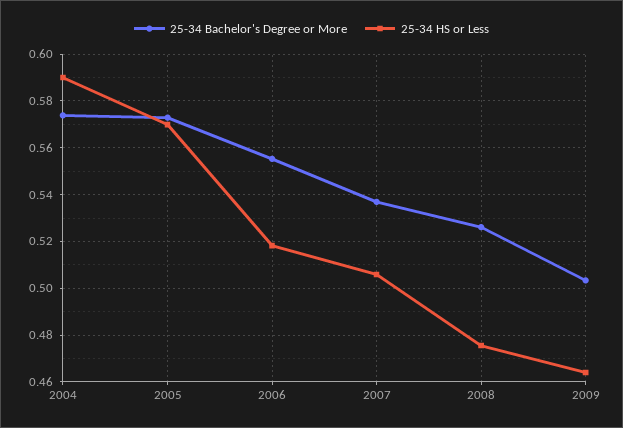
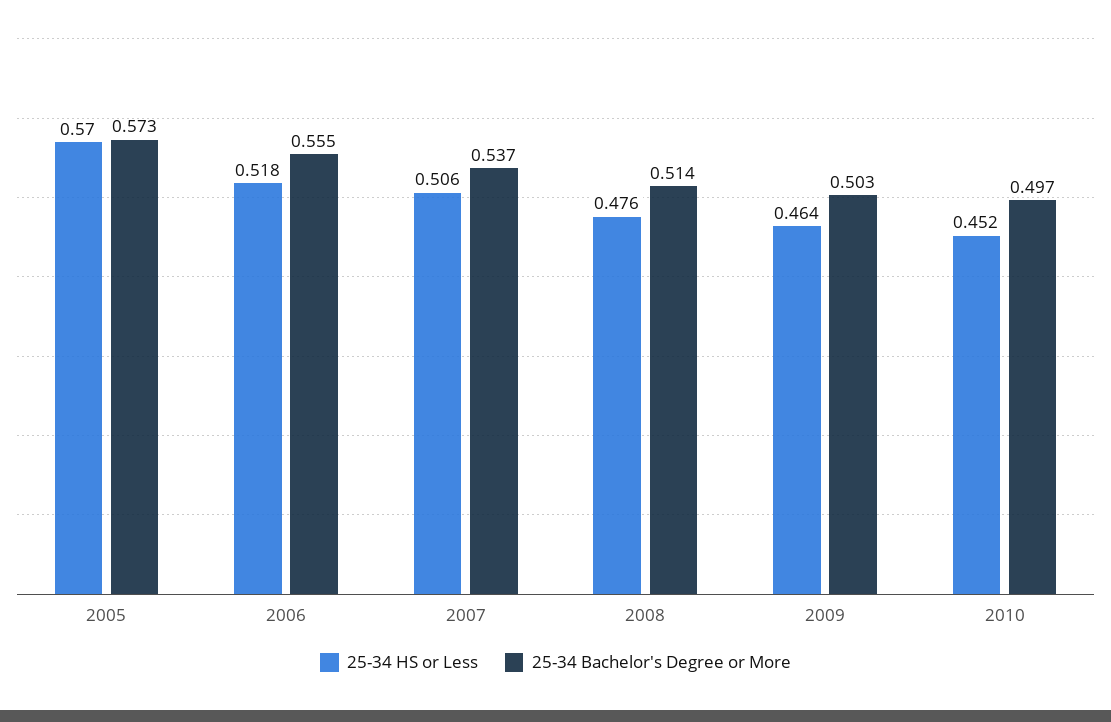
25-34 Bachelor's Degree or More, 2004: 0.575 -> none
25-34 HS or Less, 2004: 0.59 -> none
25-34 Bachelor's Degree or More, 2008: 0.525 -> 0.514
25-34 HS or Less, 2010: none -> 0.452
25-34 Bachelor's Degree or More, 2010: none -> 0.497

